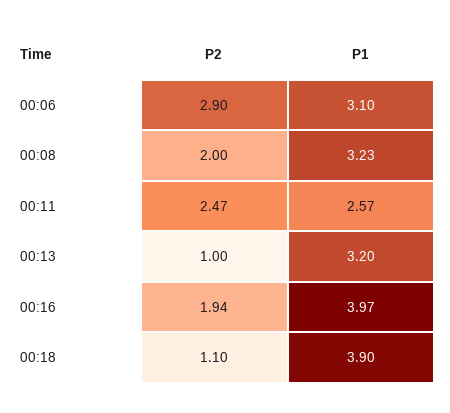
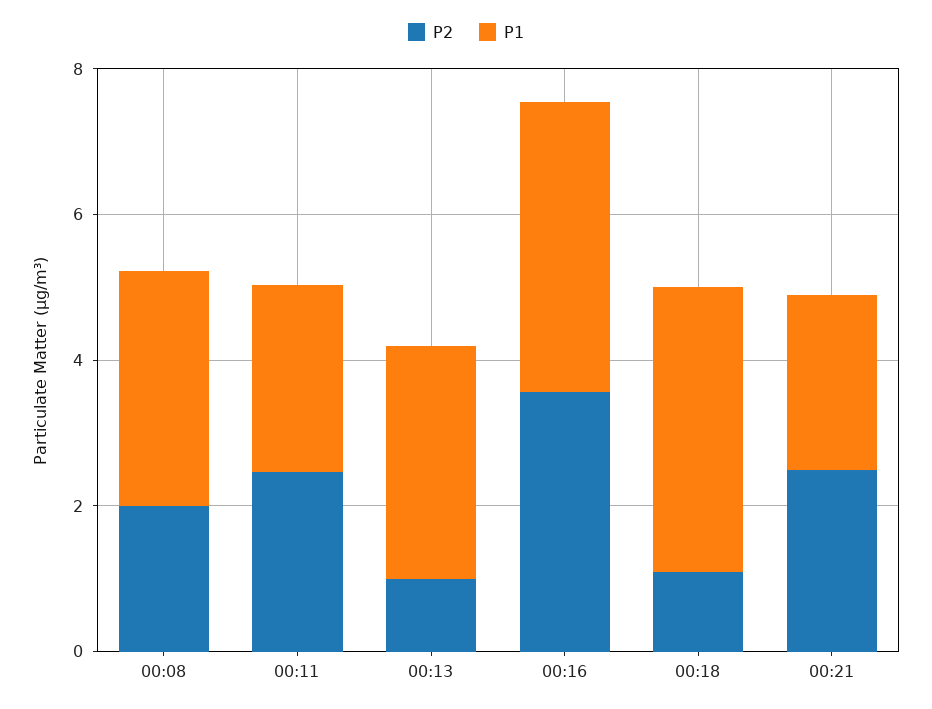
P2, 00:06: 2.9 -> none
P1, 00:06: 3.1 -> none
P2, 00:16: 1.94 -> 3.5
P2, 00:21: none -> 2.5
P1, 00:21: none -> 2.5

